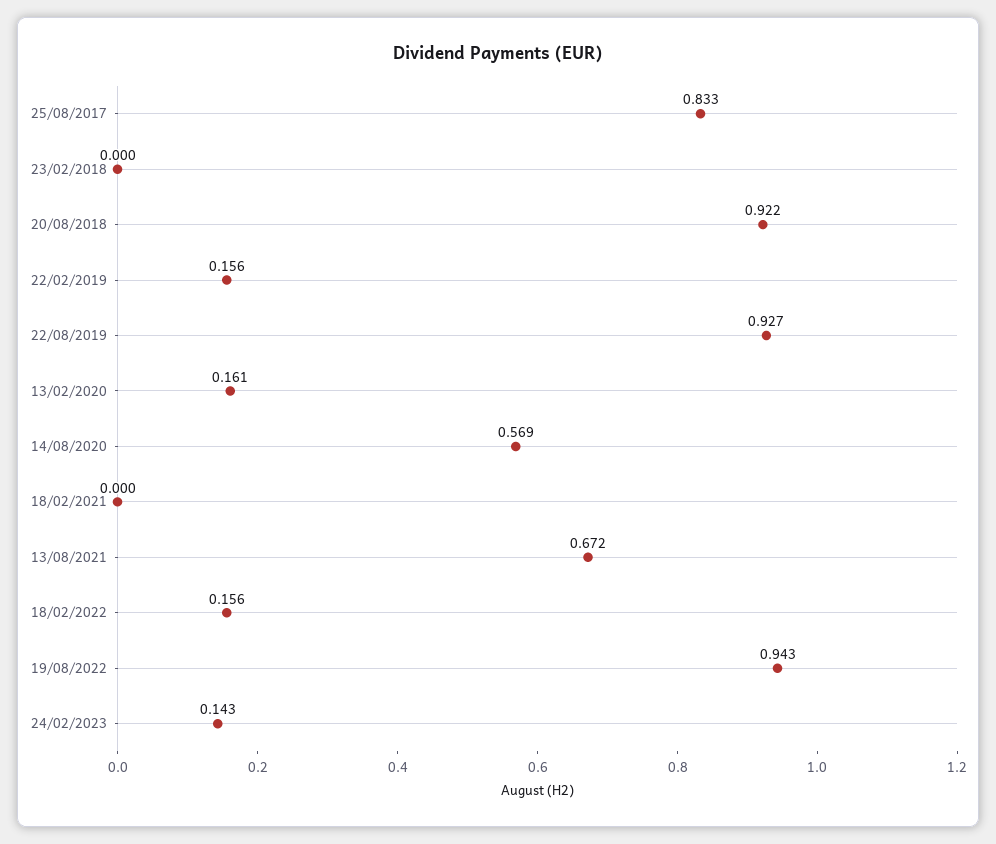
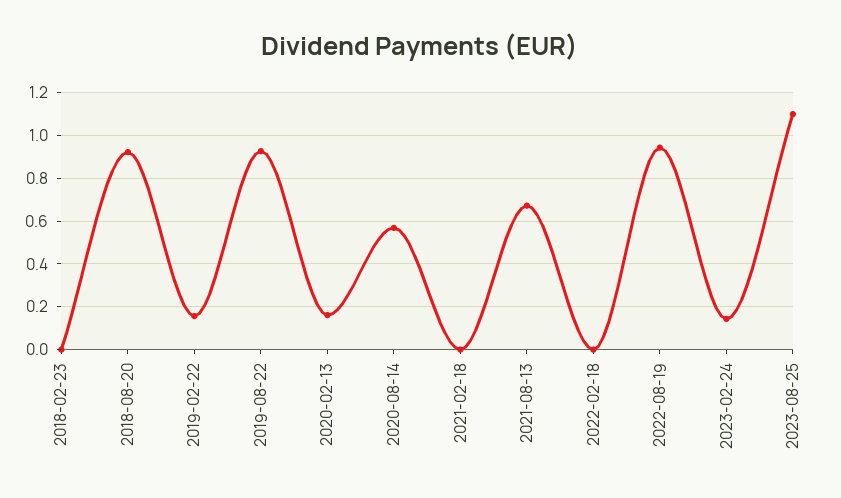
25/08/2017: 0.833 -> none
18/02/2022: 0.156 -> 0
2023-08-25: none -> 1.1

